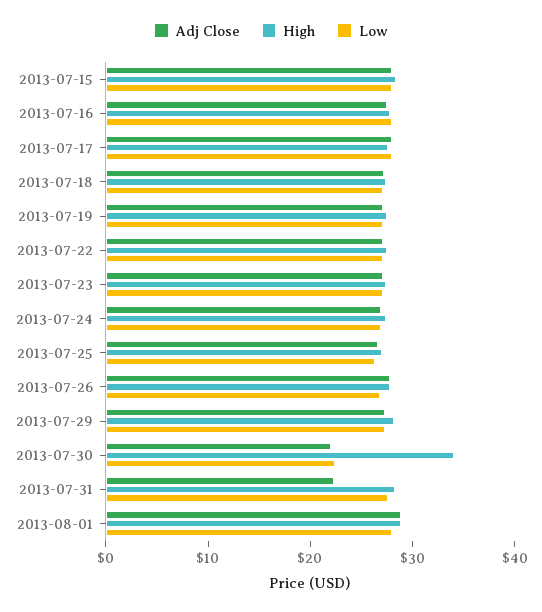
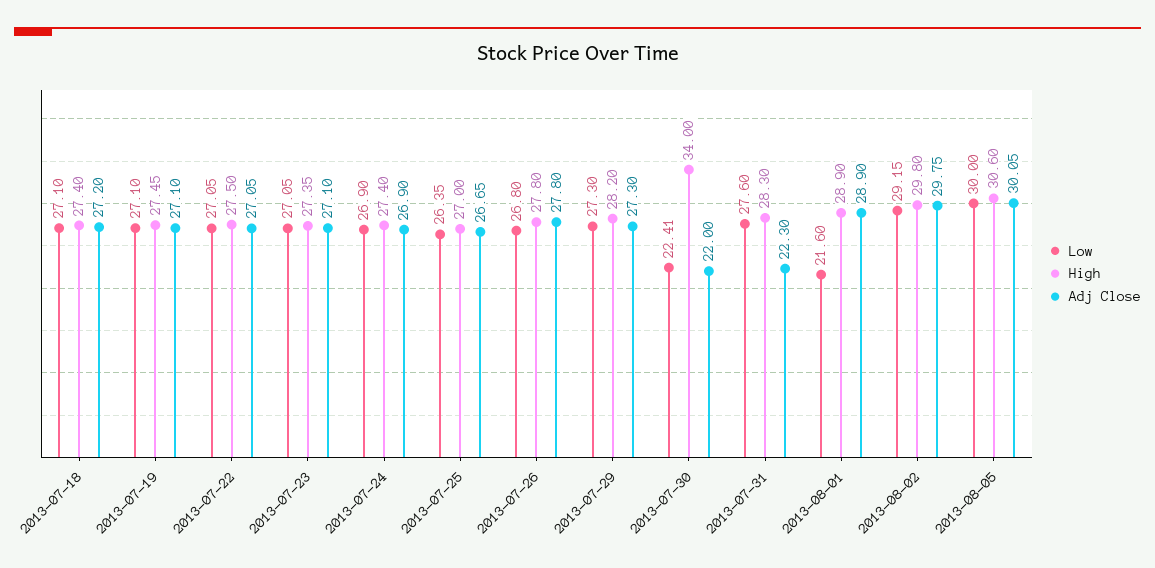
Adj Close, 2013-07-15: 28 -> none
High, 2013-07-15: 28 -> none
Low, 2013-07-15: 28 -> none
Adj Close, 2013-07-16: 28 -> none
High, 2013-07-16: 28 -> none
Low, 2013-07-16: 28 -> none
Adj Close, 2013-07-17: 28 -> none
High, 2013-07-17: 28 -> none
Low, 2013-07-17: 28 -> none
Low, 2013-08-01: 28 -> 21.6
Low, 2013-08-02: none -> 29.15
High, 2013-08-02: none -> 29.8
Adj Close, 2013-08-02: none -> 29.75
Low, 2013-08-05: none -> 30
High, 2013-08-05: none -> 30.6
Adj Close, 2013-08-05: none -> 30.05

